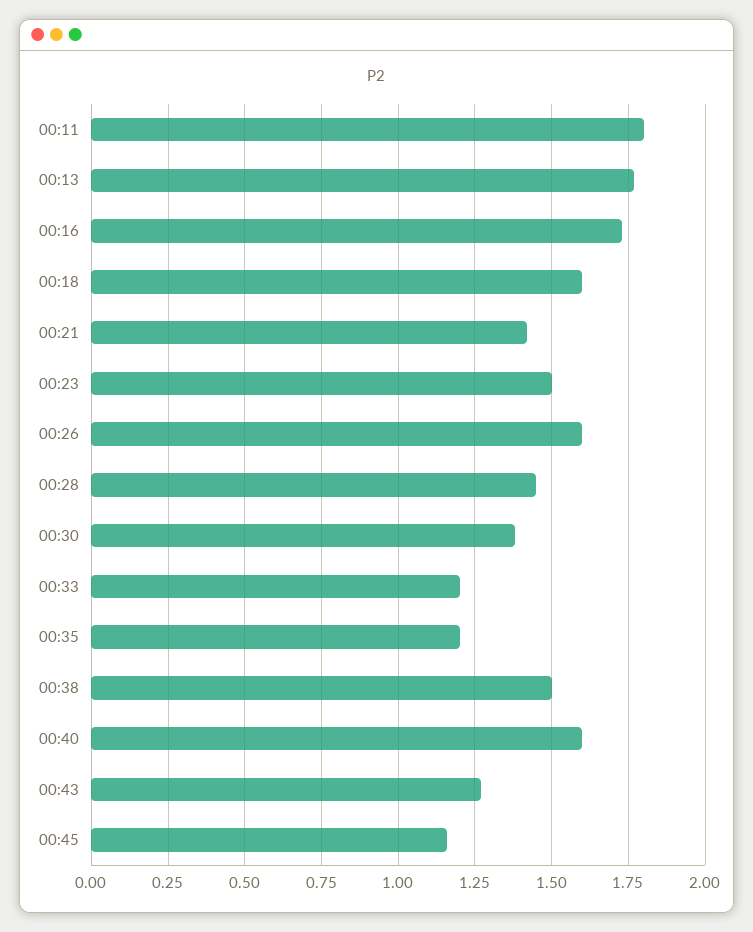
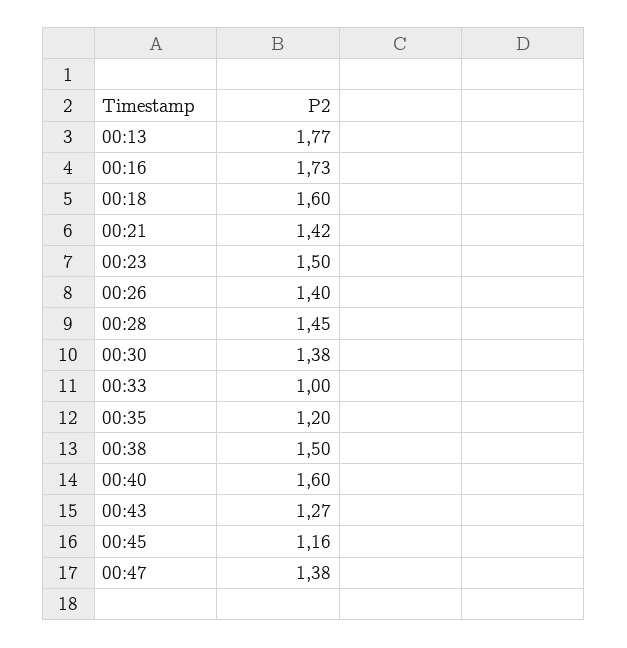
00:11: 1.8 -> none
00:26: 1.6 -> 1.4
00:33: 1.2 -> 1
00:47: none -> 1.38

